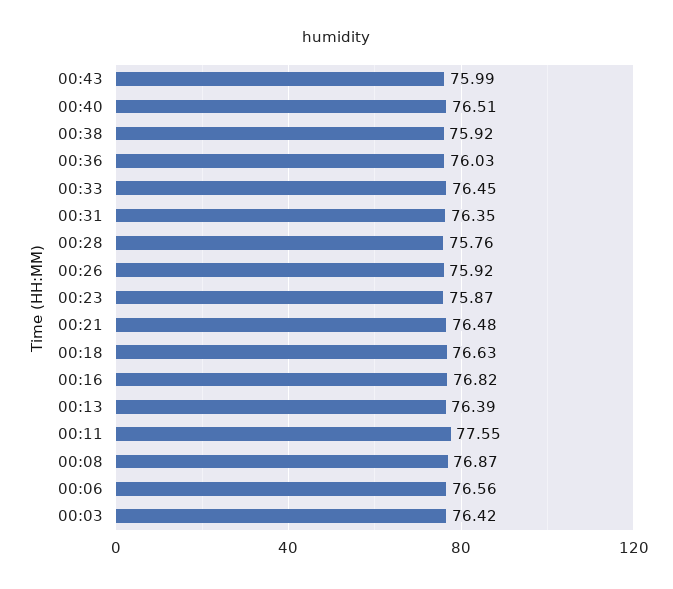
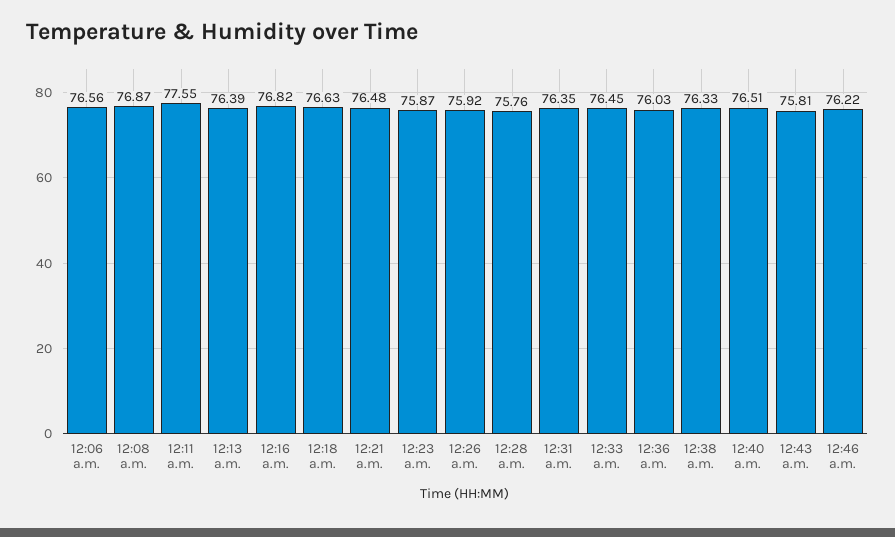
00:43: 75.99 -> 75.81
00:38: 75.92 -> 76.33
00:03: 76.42 -> none
12:46 a.m.: none -> 76.22

